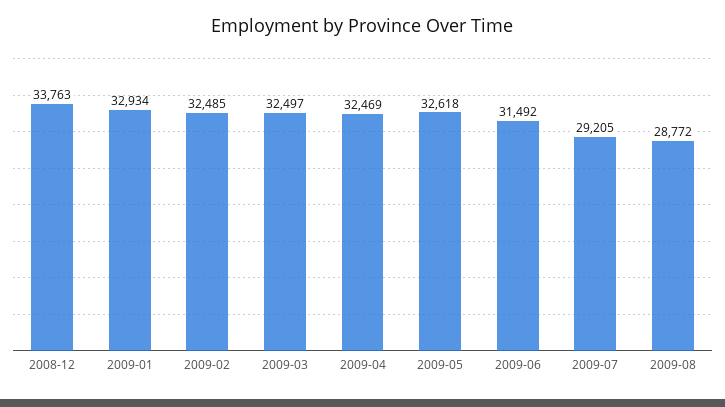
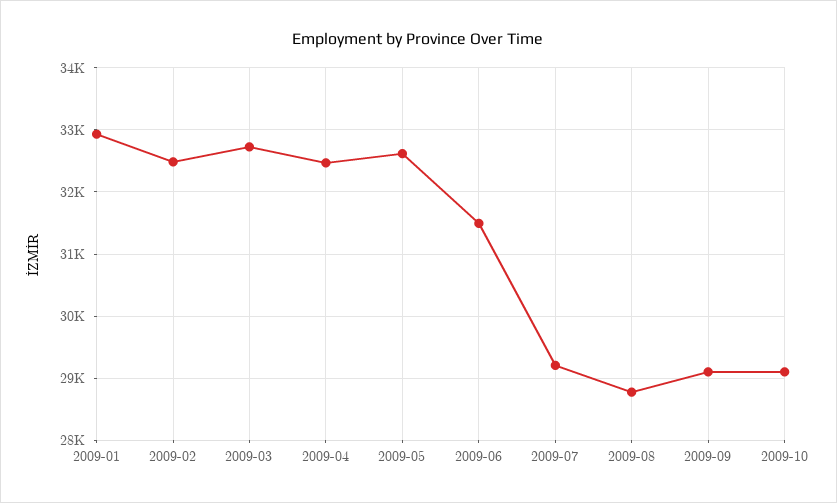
2008-12: 33763 -> none
2009-03: 32497 -> 32700
2009-09: none -> 29100
2009-10: none -> 29100

